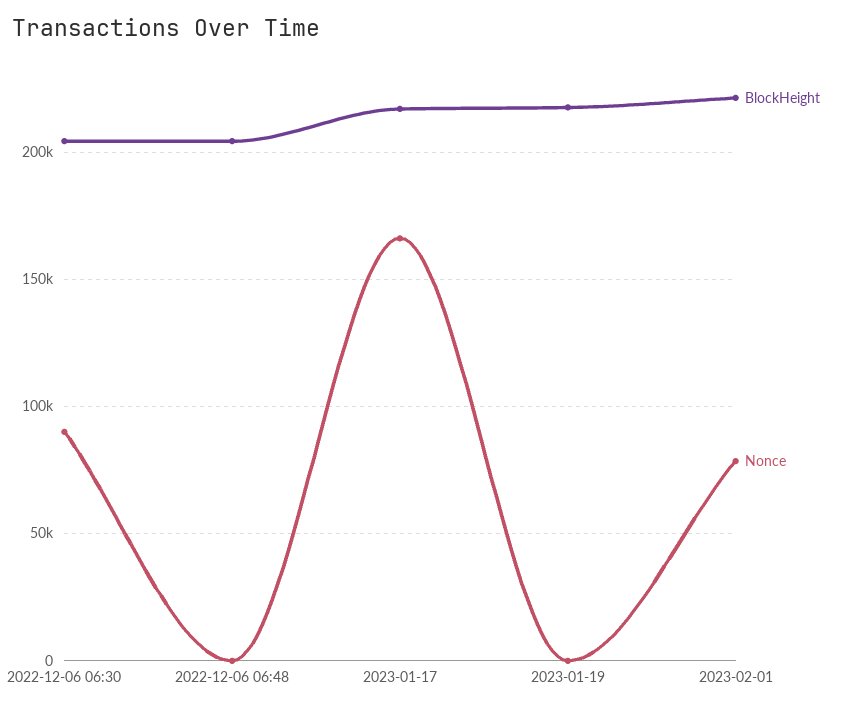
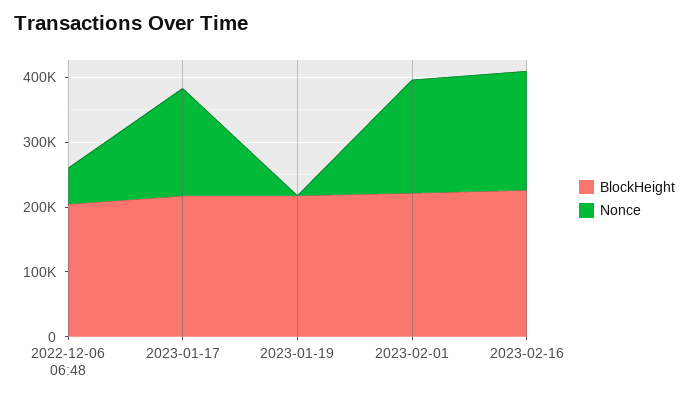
BlockHeight, 2022-12-06 06:30: 205000 -> none
Nonce, 2022-12-06 06:30: 90000 -> none
Nonce, 2022-12-06 06:48: 0 -> 60000
Nonce, 2023-02-01: 80000 -> 180000
BlockHeight, 2023-02-16: none -> 220000
Nonce, 2023-02-16: none -> 180000

